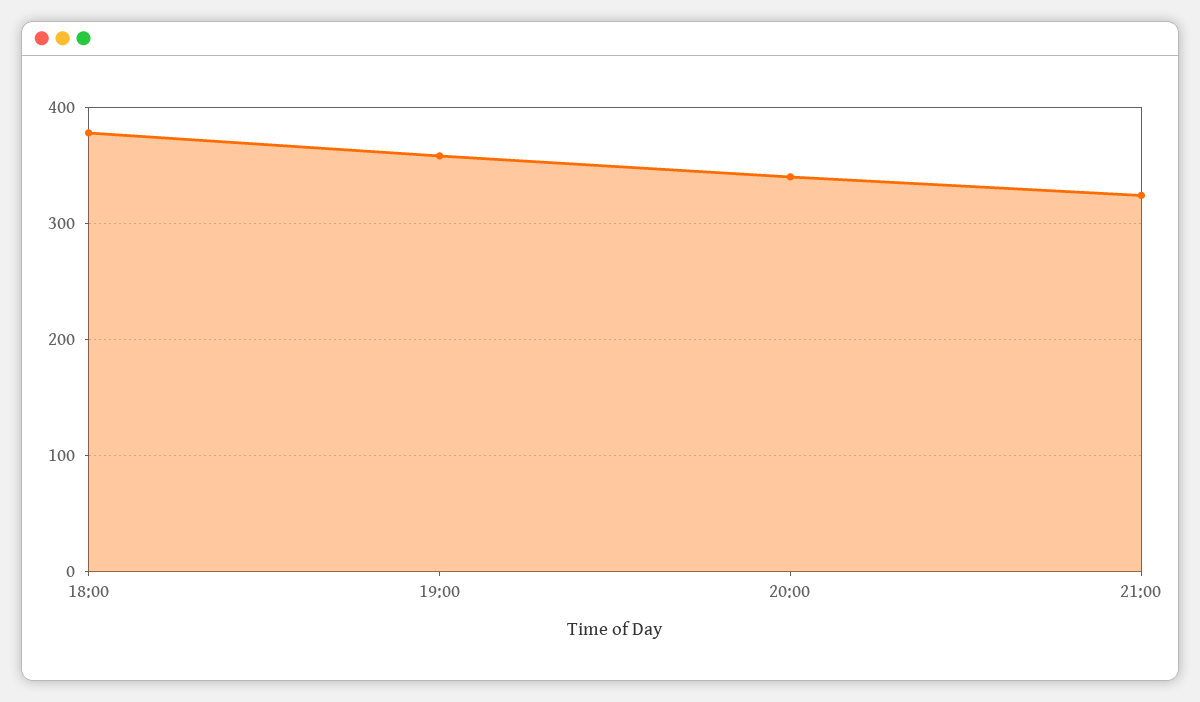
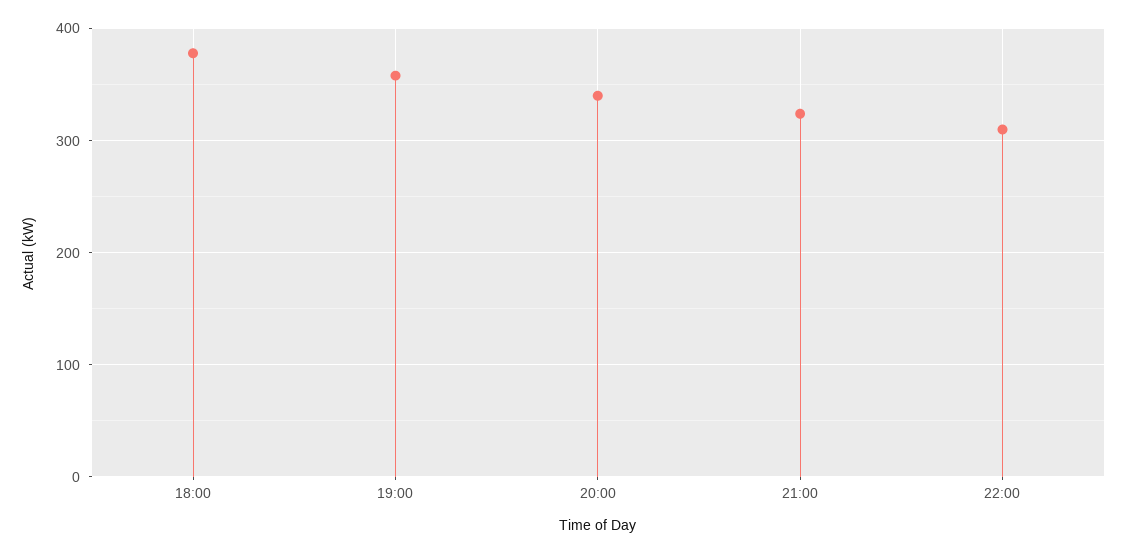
22:00: none -> 310

